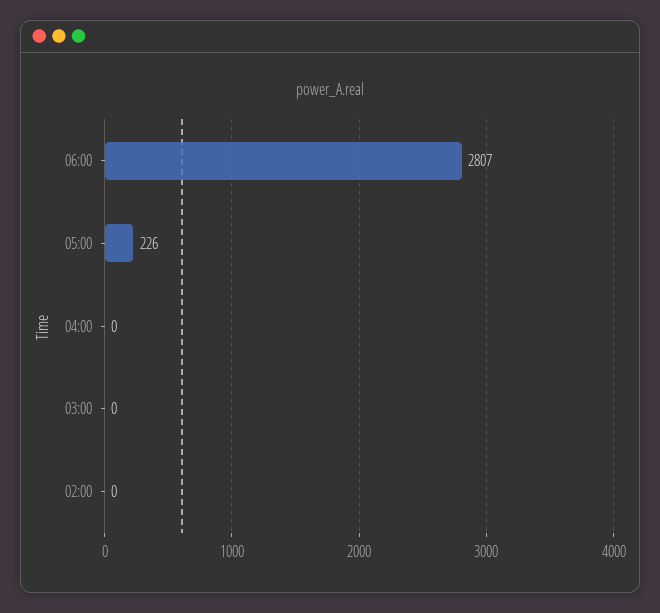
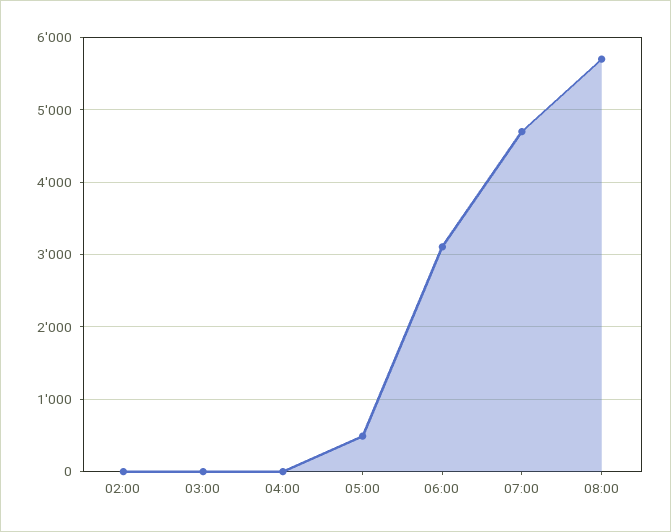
06:00: 2807 -> 3100
05:00: 226 -> 500
07:00: none -> 4700
08:00: none -> 5700

